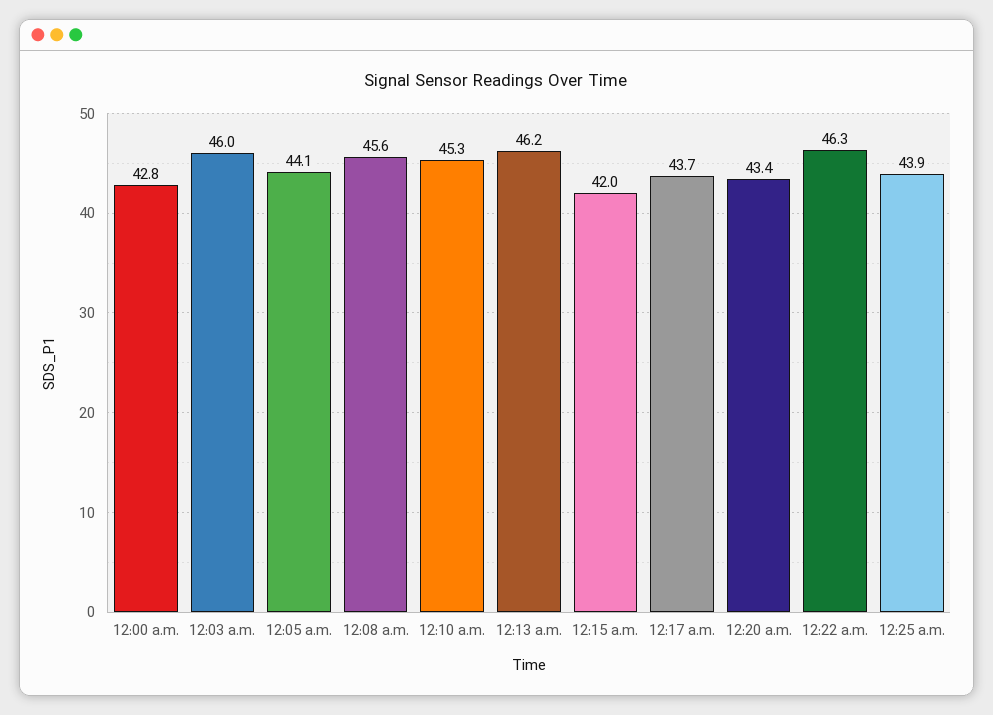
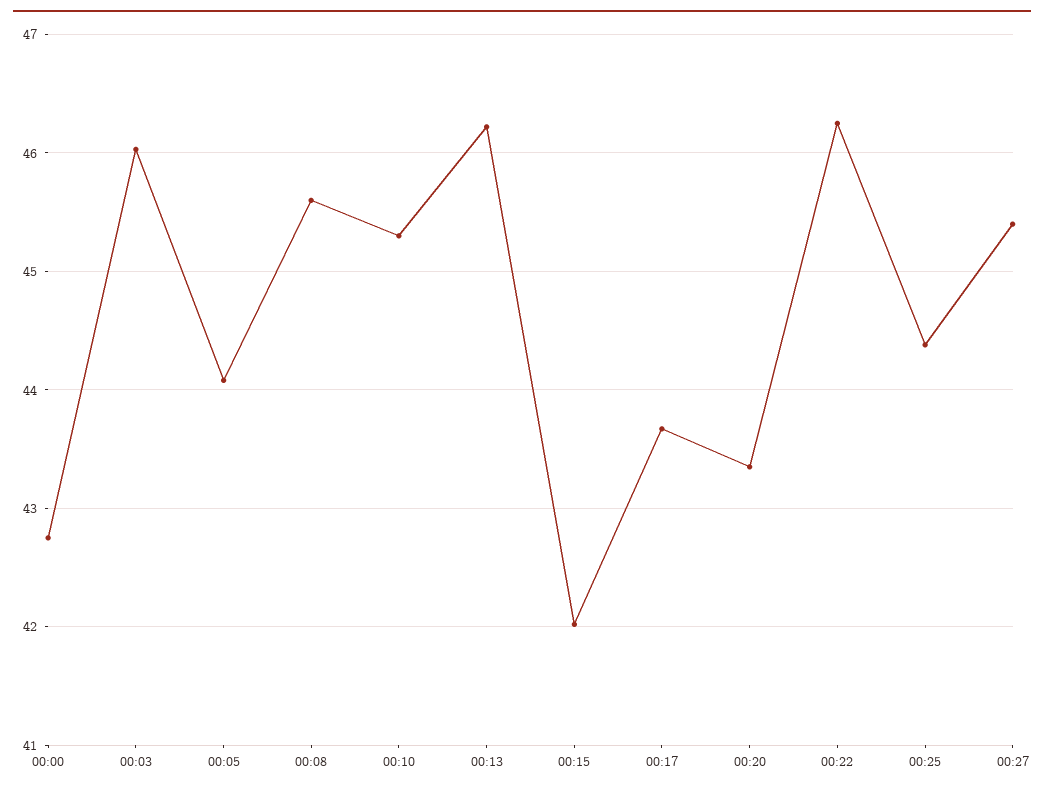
12:25 a.m.: 43.9 -> 44.4
00:27: none -> 45.4

